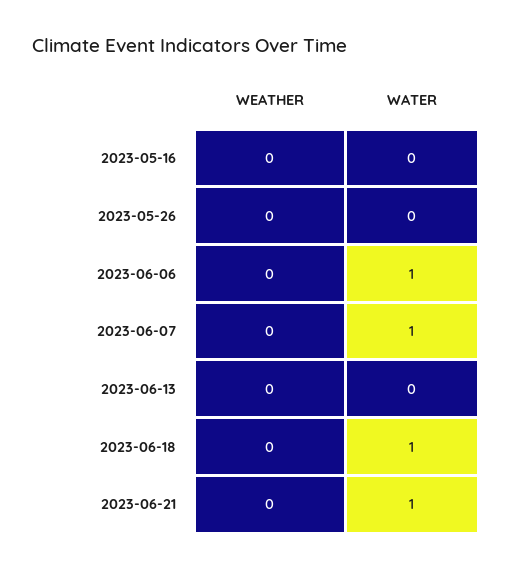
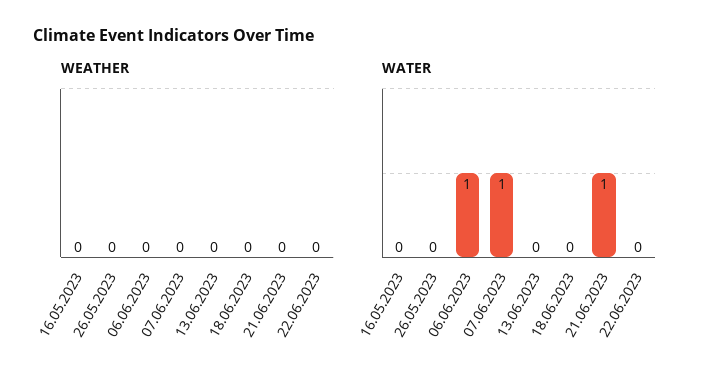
WATER, 2023-06-18: 1 -> 0
WEATHER, 22.06.2023: none -> 0
WATER, 22.06.2023: none -> 0

